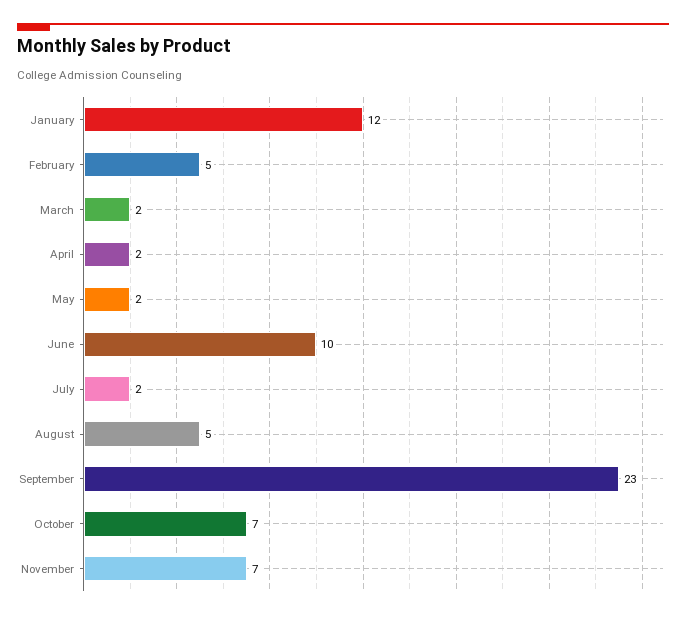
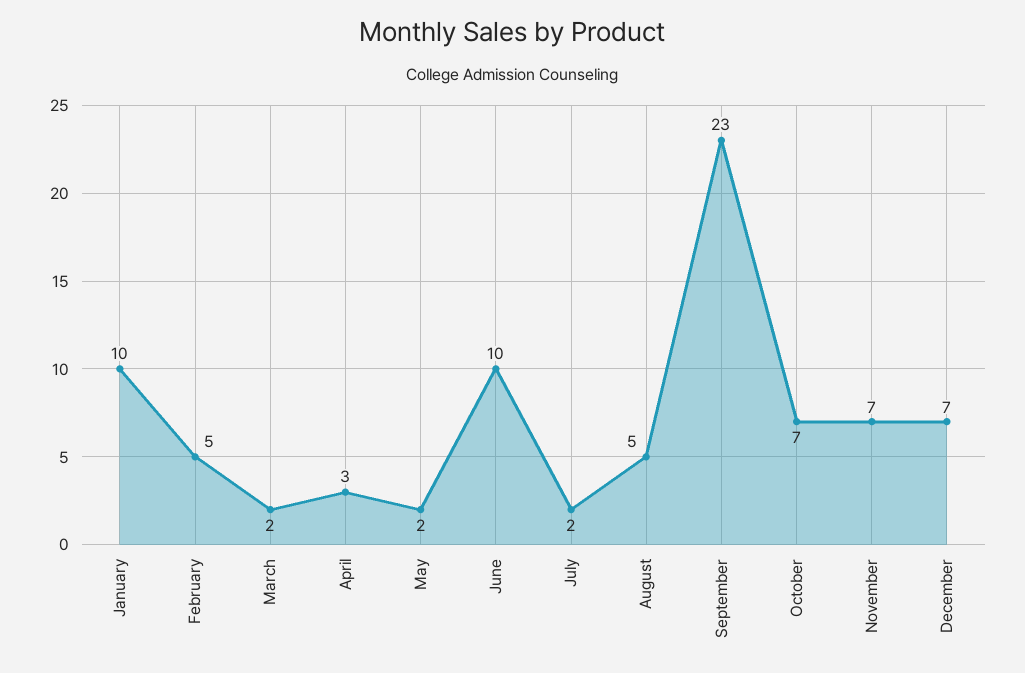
January: 12 -> 10
April: 2 -> 3
December: none -> 7

